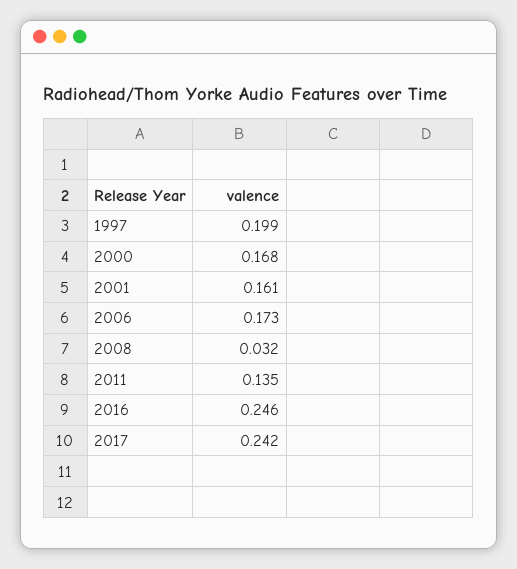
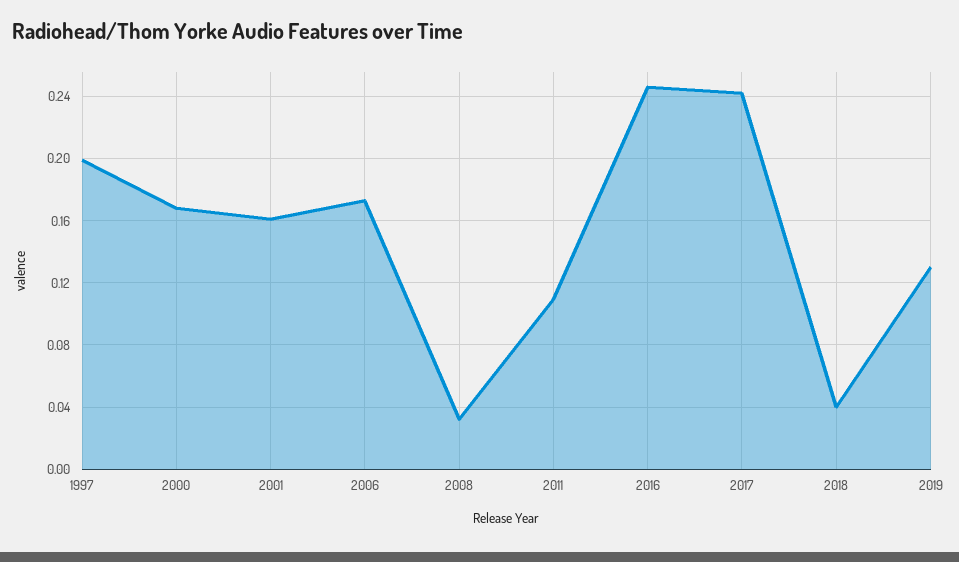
2011: 0.135 -> 0.11
2018: none -> 0.04
2019: none -> 0.13

